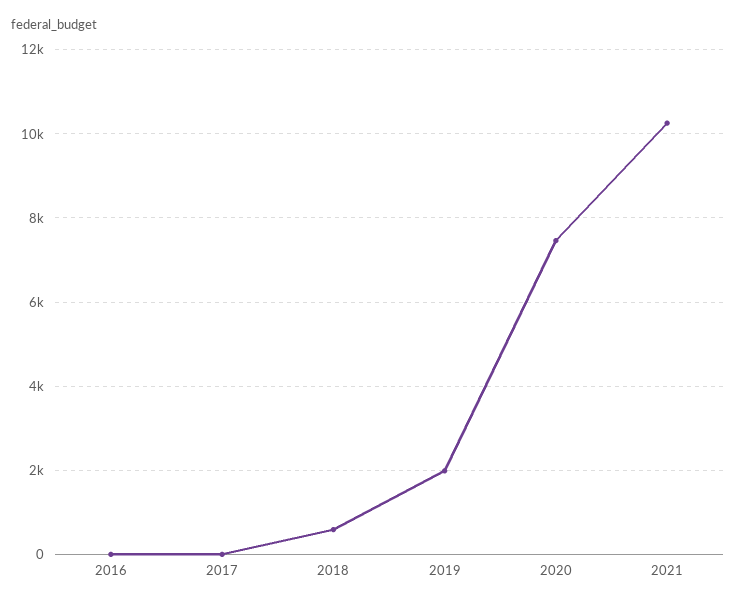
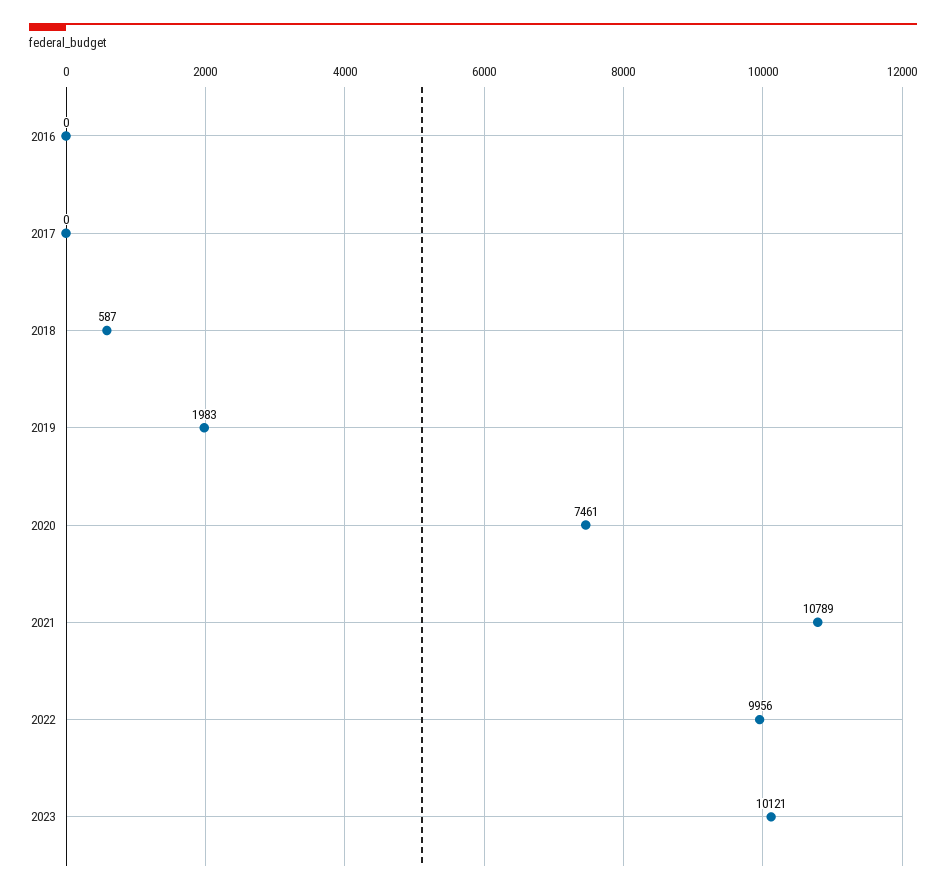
2021: 10200 -> 10789
2022: none -> 9956
2023: none -> 10121

